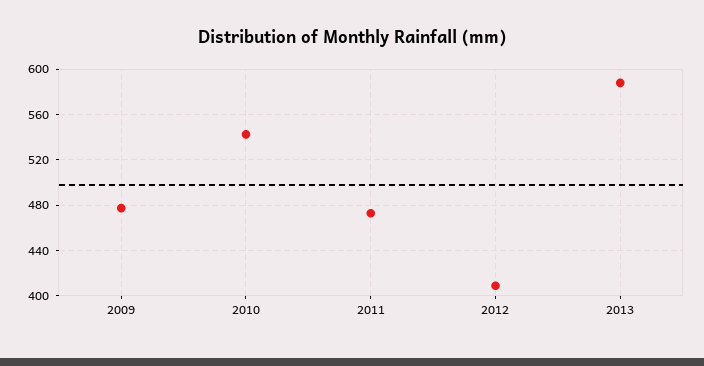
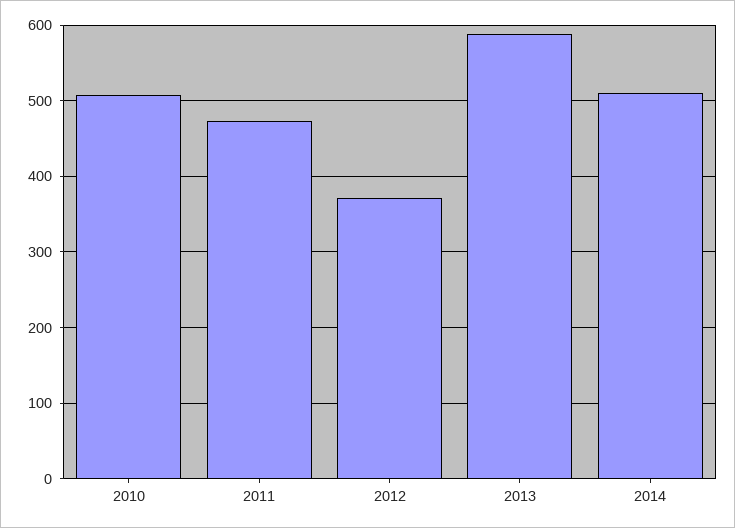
2009: 480 -> none
2010: 540 -> 510
2012: 410 -> 370
2014: none -> 510

